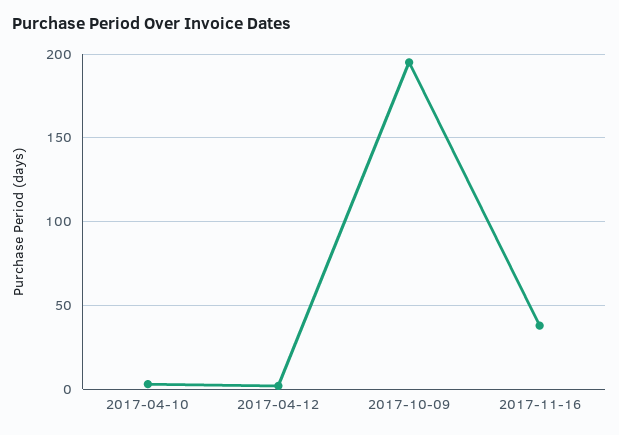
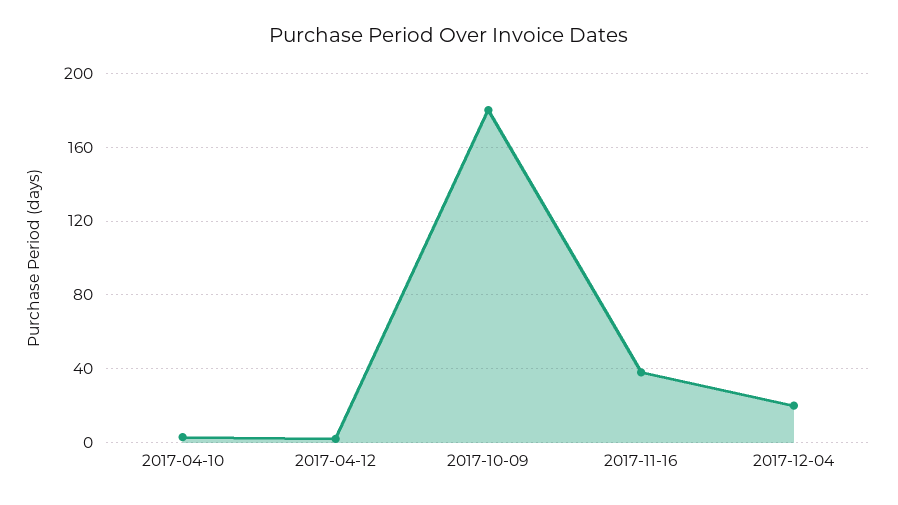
2017-10-09: 195 -> 180
2017-12-04: none -> 20

